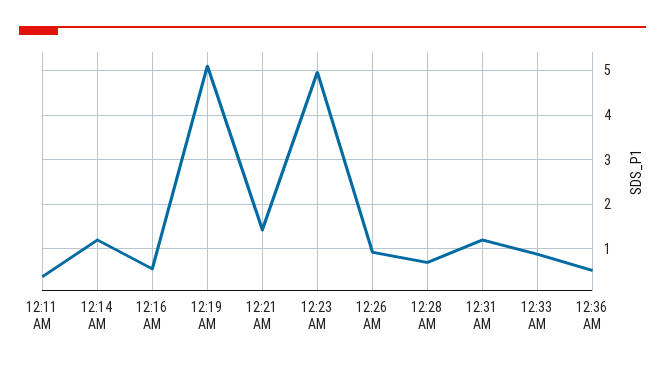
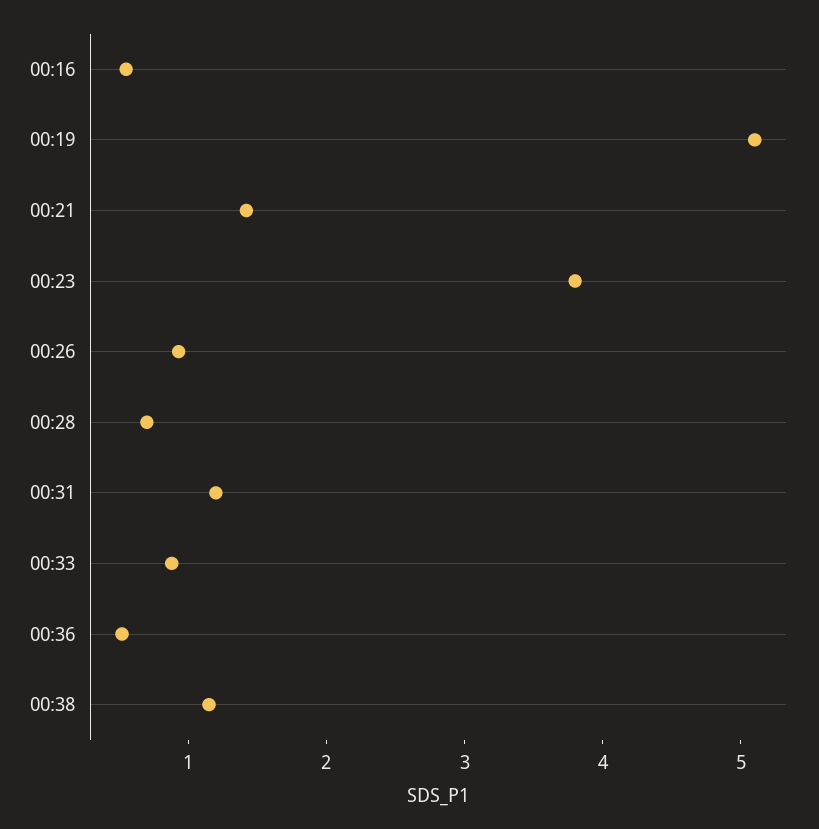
12:11 AM: 0.4 -> none
12:14 AM: 1.2 -> none
12:23 AM: 5 -> 3.8
00:38: none -> 1.2

